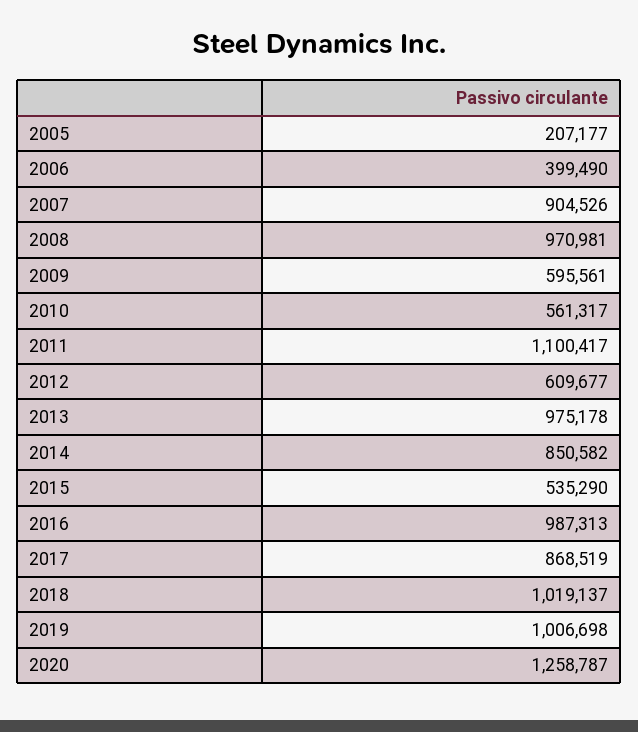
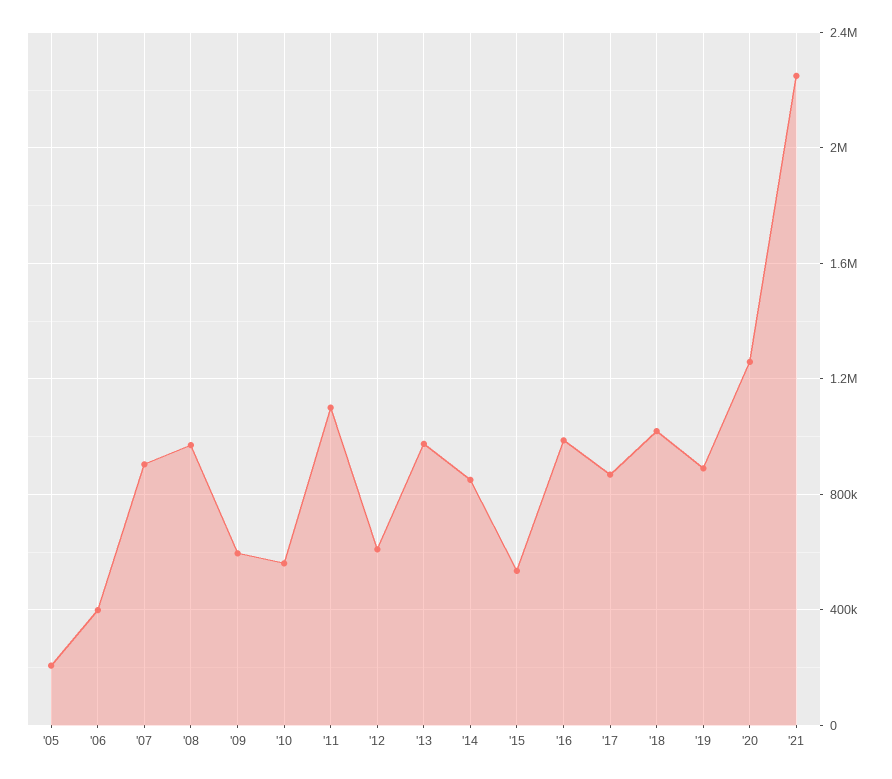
2019: 1006698 -> 900000
'21: none -> 2250000

